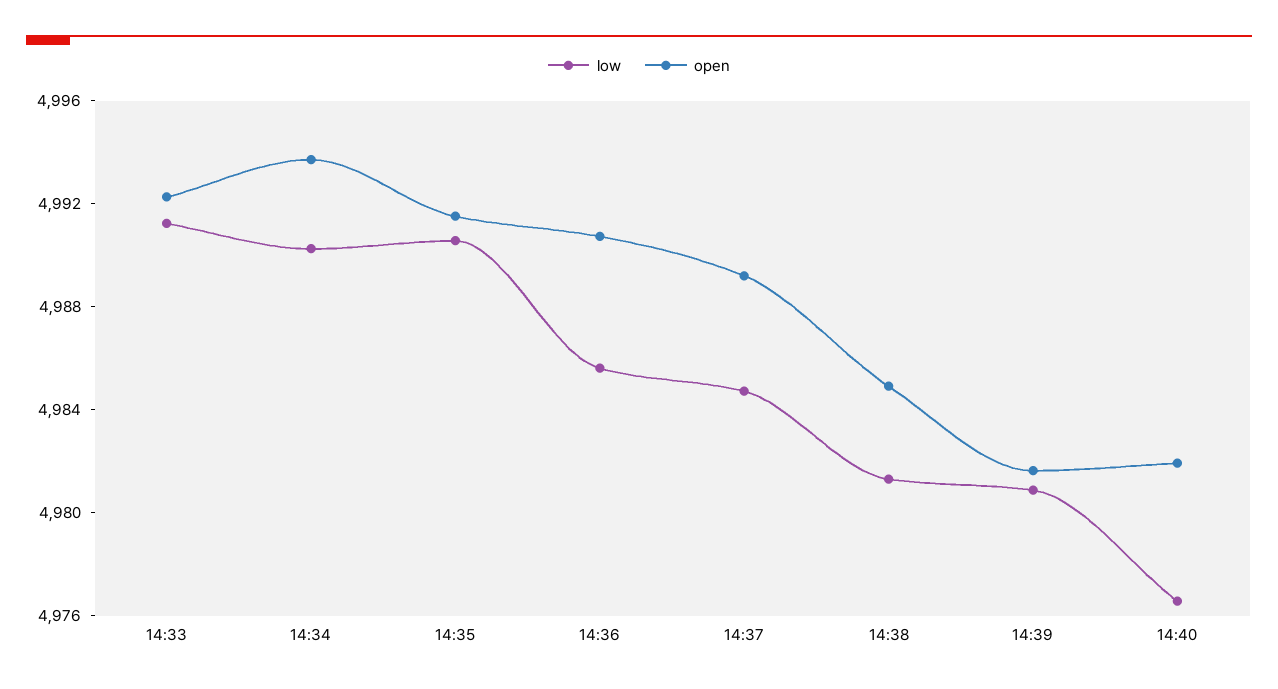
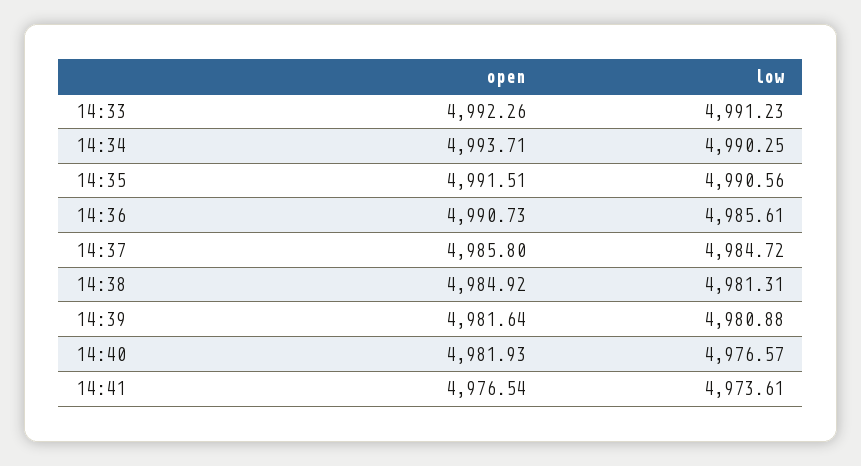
open, 14:37: 4989 -> 4985.8
open, 14:41: none -> 4976.54
low, 14:41: none -> 4973.61

